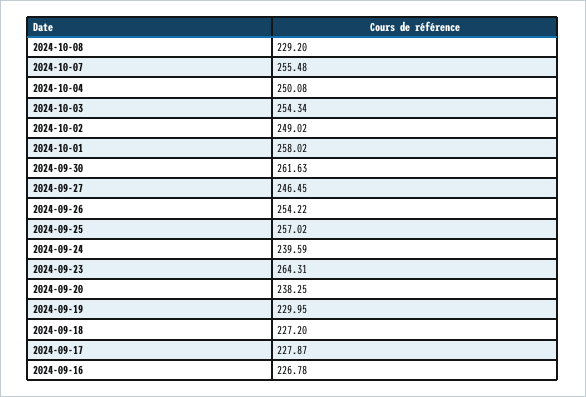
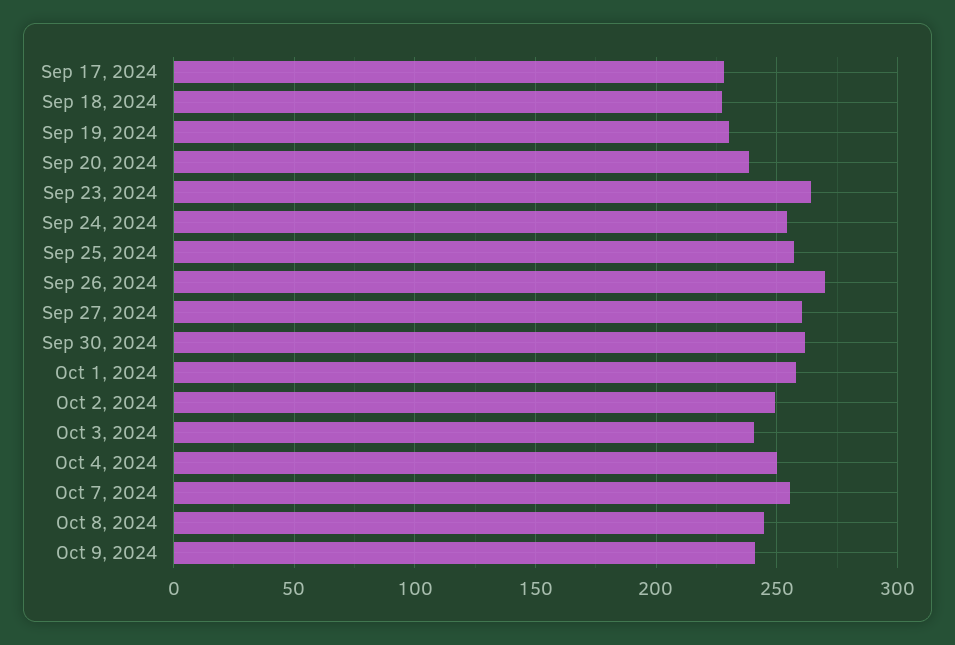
2024-10-08: 229.2 -> 245
2024-10-03: 254.34 -> 240
2024-09-27: 246.45 -> 260
2024-09-26: 254.22 -> 270
2024-09-24: 239.59 -> 255
2024-09-16: 226.78 -> none
Oct 9, 2024: none -> 240

